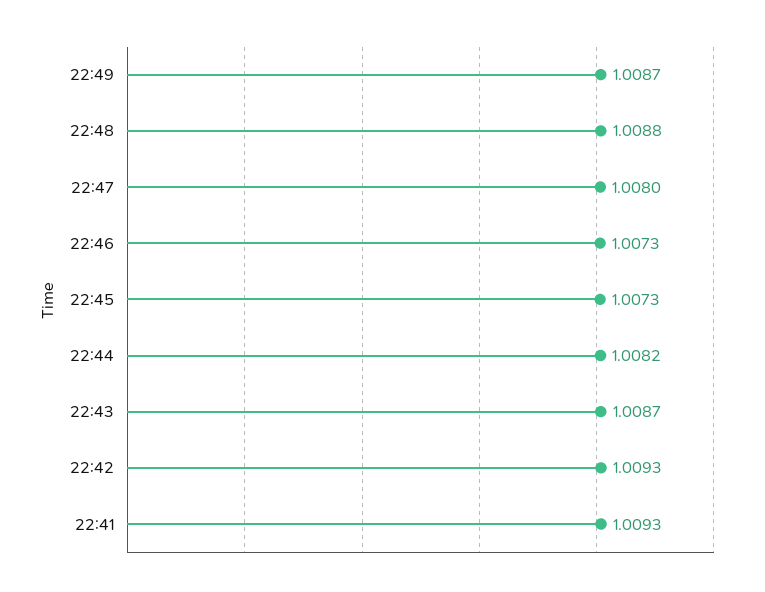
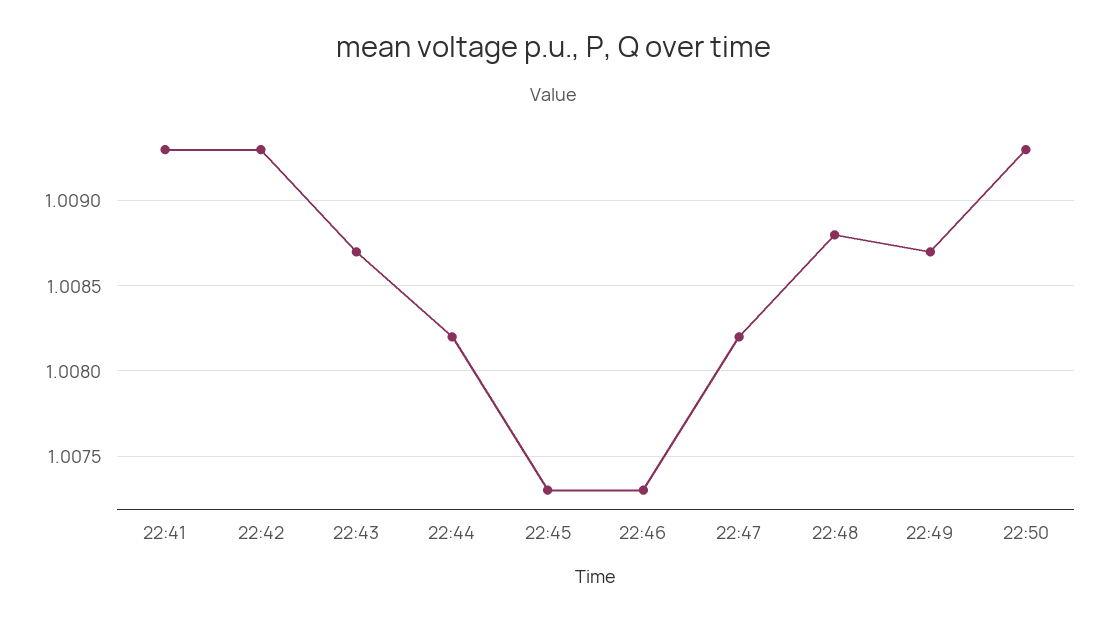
22:47: 1.008 -> 1.0082
22:50: none -> 1.0093

